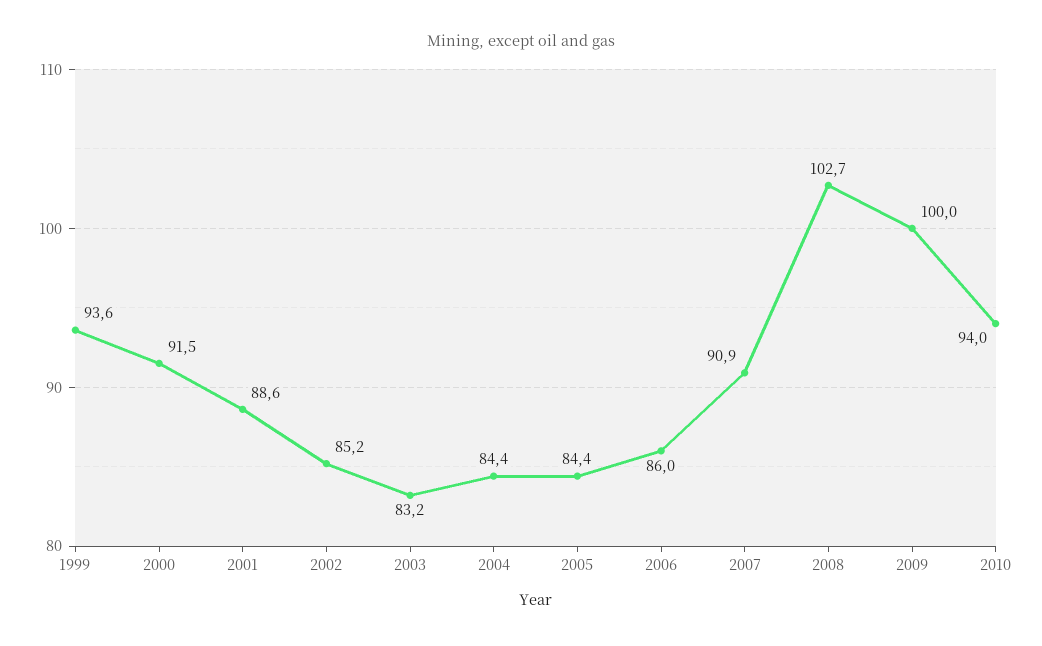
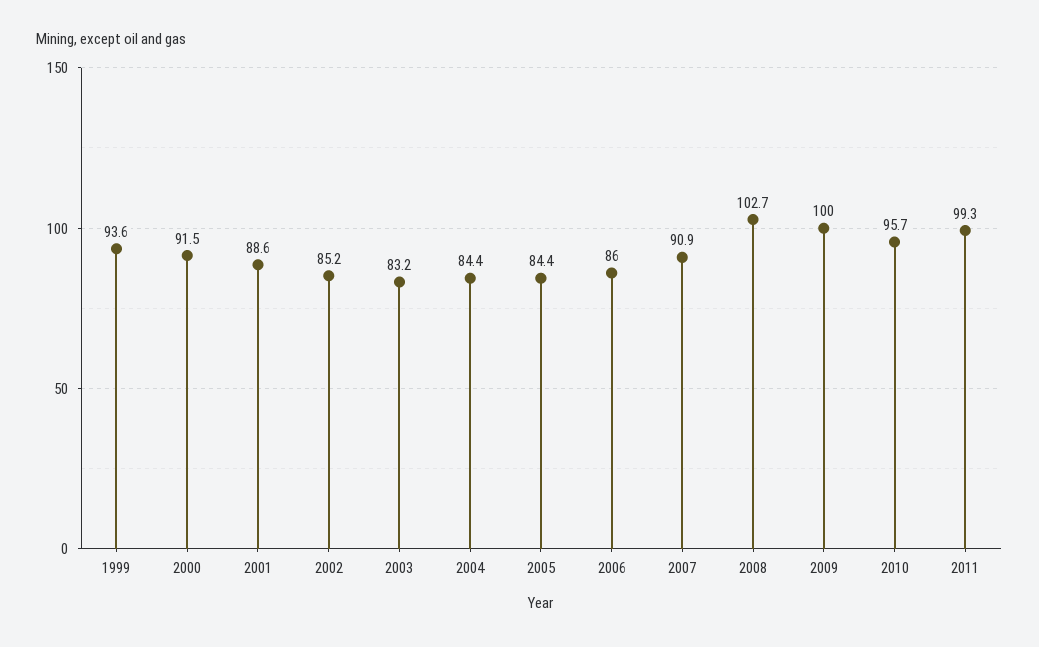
2010: 94 -> 95.7
2011: none -> 99.3

